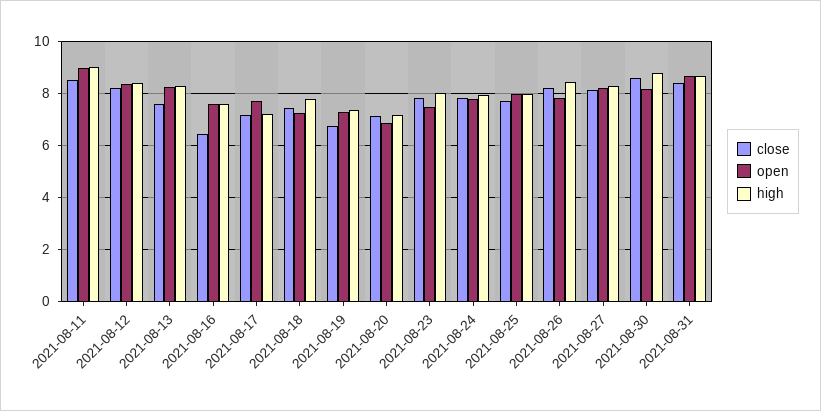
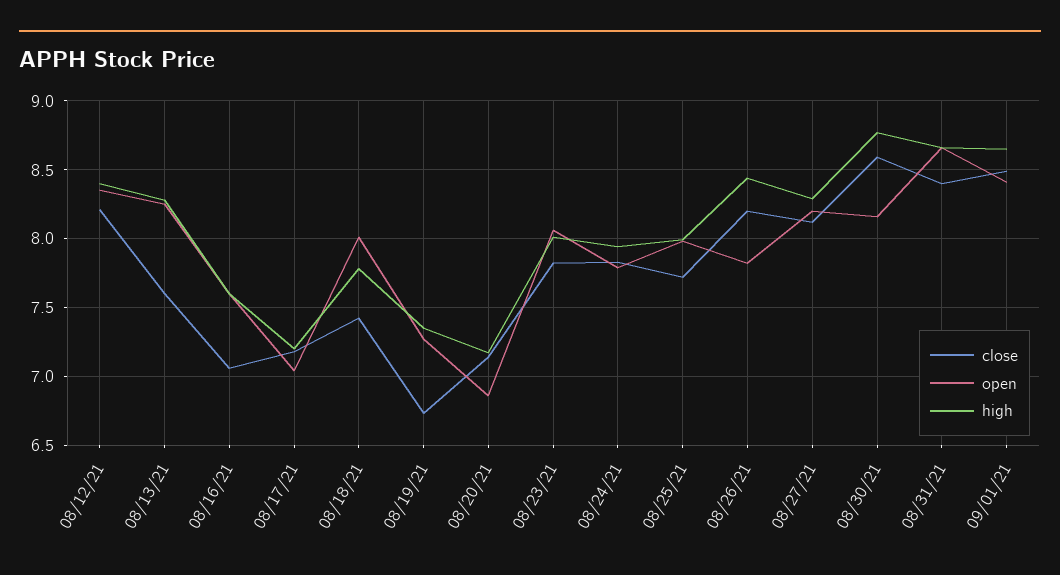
close, 2021-08-11: 8.5 -> none
open, 2021-08-11: 9 -> none
high, 2021-08-11: 9 -> none
close, 2021-08-16: 6.5 -> 7.05
open, 2021-08-17: 7.75 -> 7.05
open, 2021-08-18: 7.25 -> 8
open, 2021-08-23: 7.5 -> 8.05
close, 09/01/21: none -> 8.5
open, 09/01/21: none -> 8.4
high, 09/01/21: none -> 8.65

